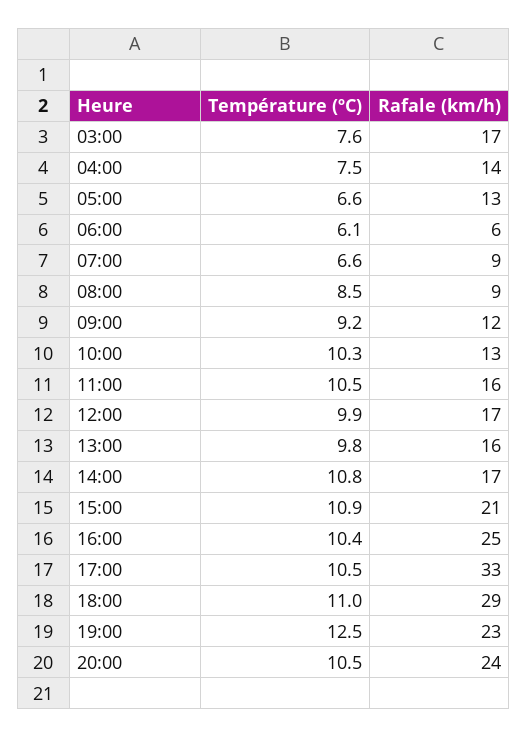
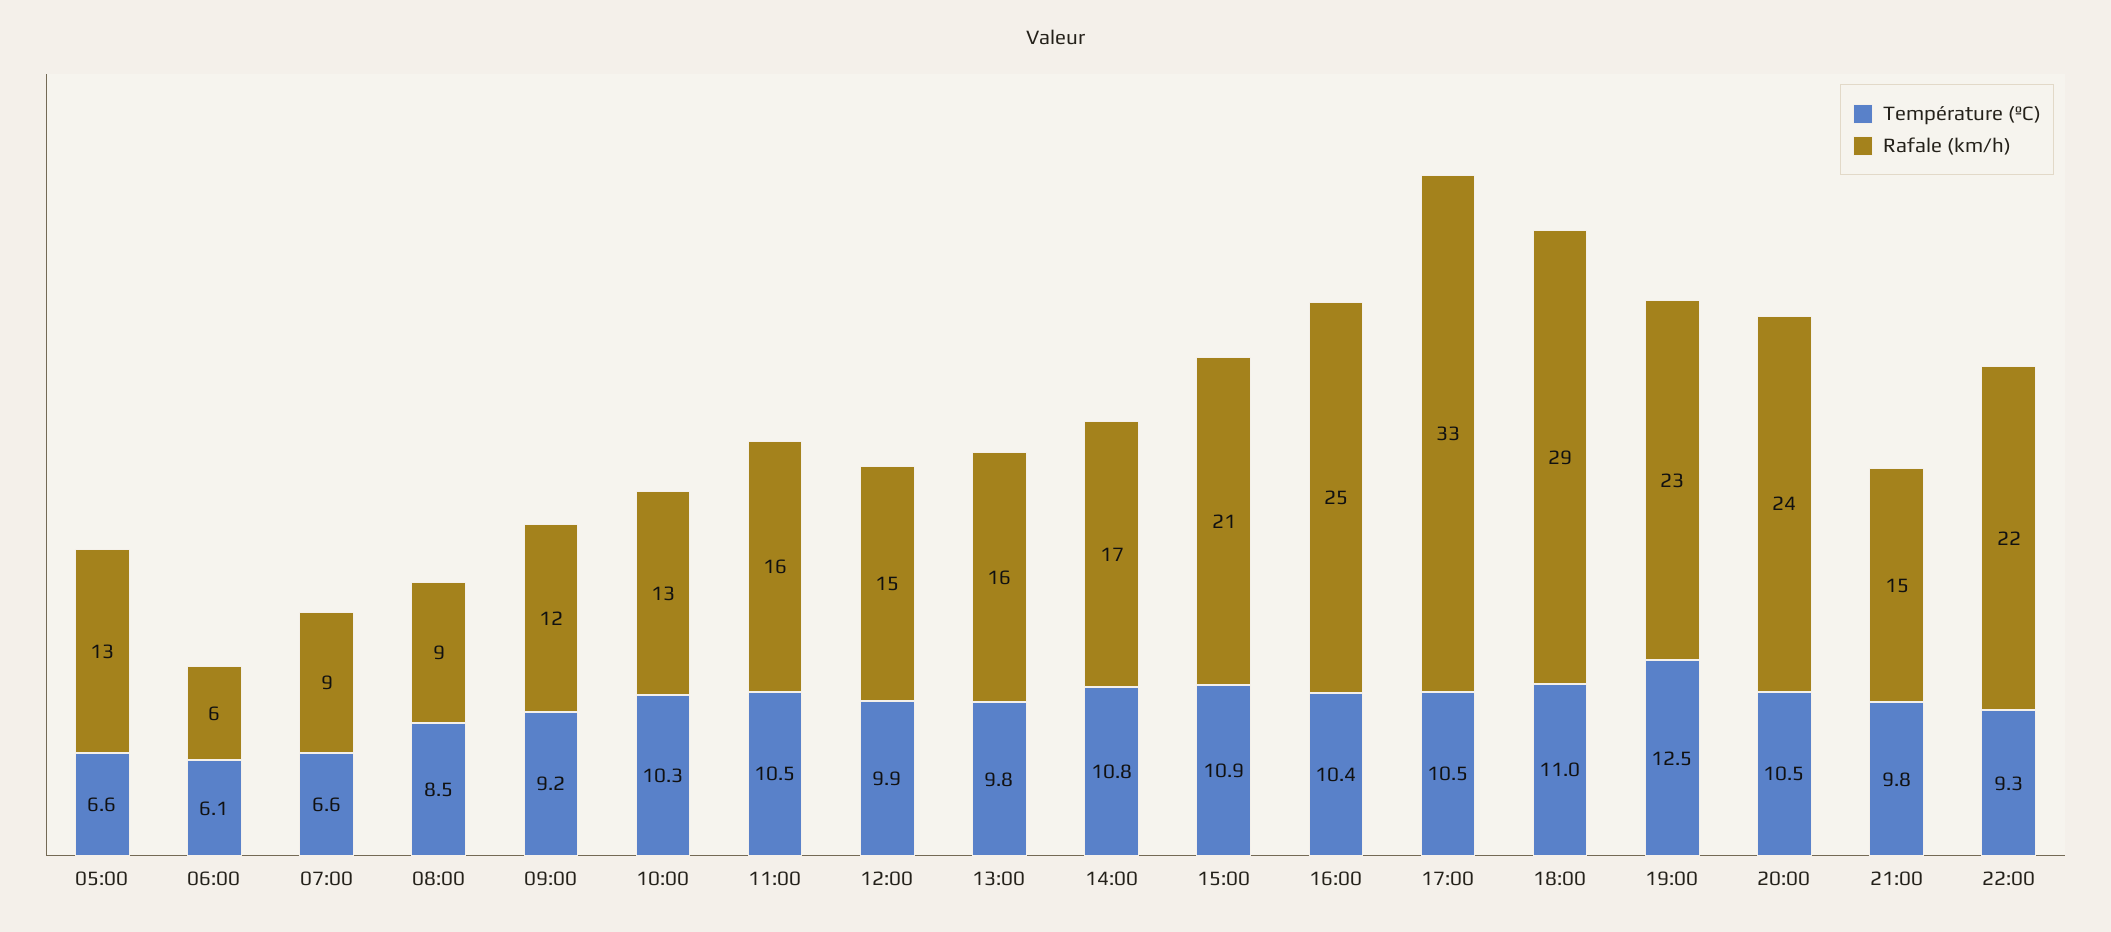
Température (ºC), 03:00: 7.6 -> none
Rafale (km/h), 03:00: 17 -> none
Température (ºC), 04:00: 7.5 -> none
Rafale (km/h), 04:00: 14 -> none
Rafale (km/h), 12:00: 17 -> 15
Température (ºC), 21:00: none -> 9.8
Rafale (km/h), 21:00: none -> 15
Température (ºC), 22:00: none -> 9.3
Rafale (km/h), 22:00: none -> 22

